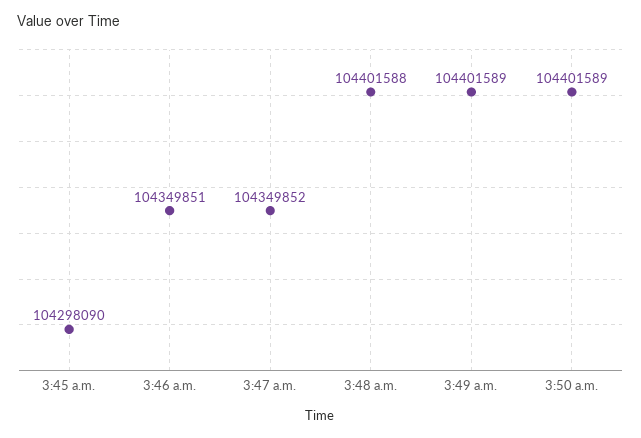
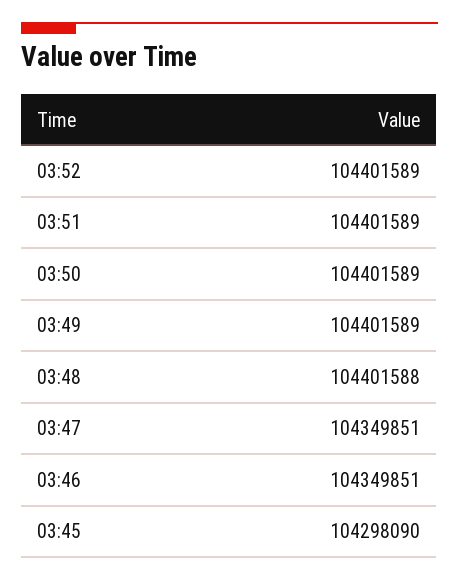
3:47 a.m.: 104349852 -> 104349851
03:52: none -> 104401589
03:51: none -> 104401589

